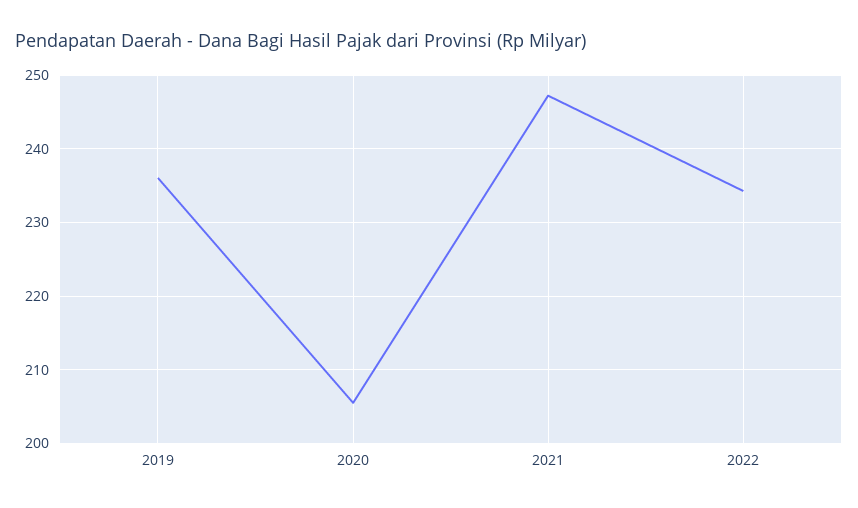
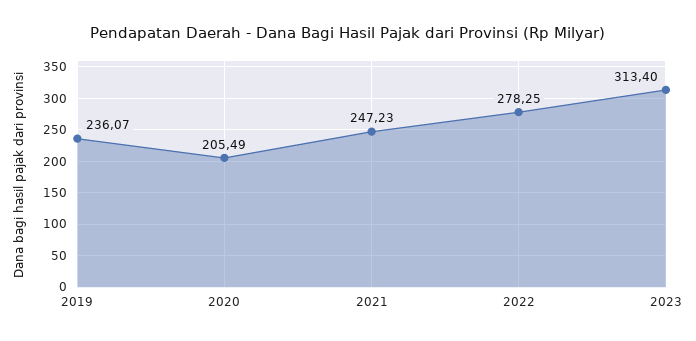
2022: 234 -> 278.25
2023: none -> 313.4

